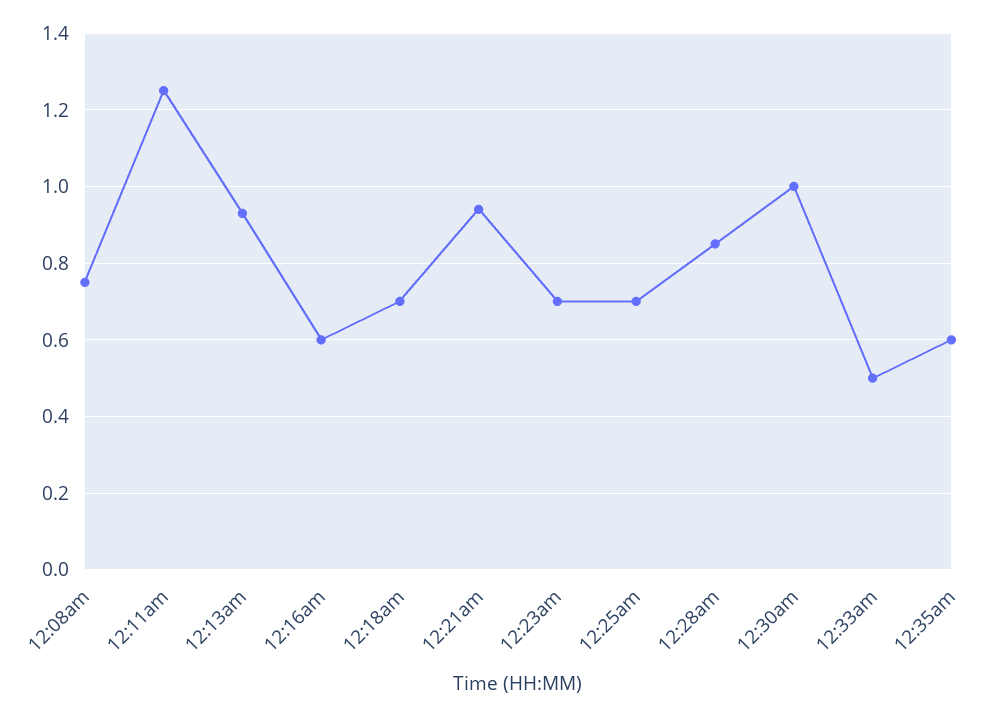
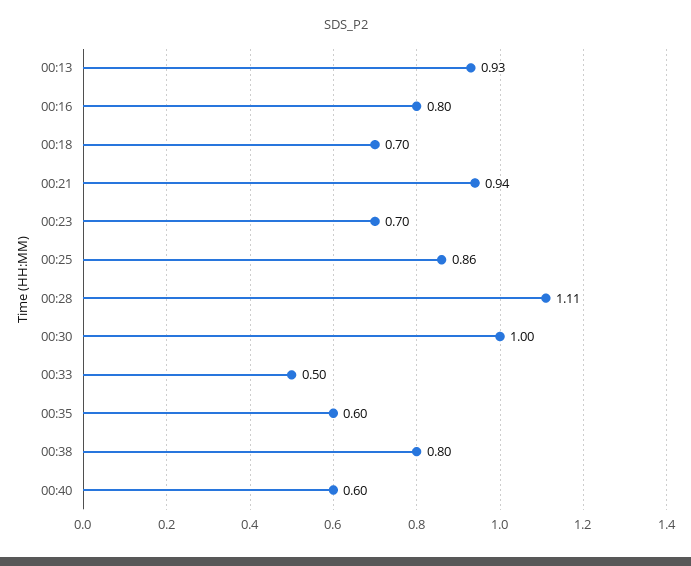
12:08am: 0.75 -> none
12:11am: 1.25 -> none
12:16am: 0.6 -> 0.8
12:25am: 0.7 -> 0.86
12:28am: 0.85 -> 1.11
00:38: none -> 0.8
00:40: none -> 0.6

